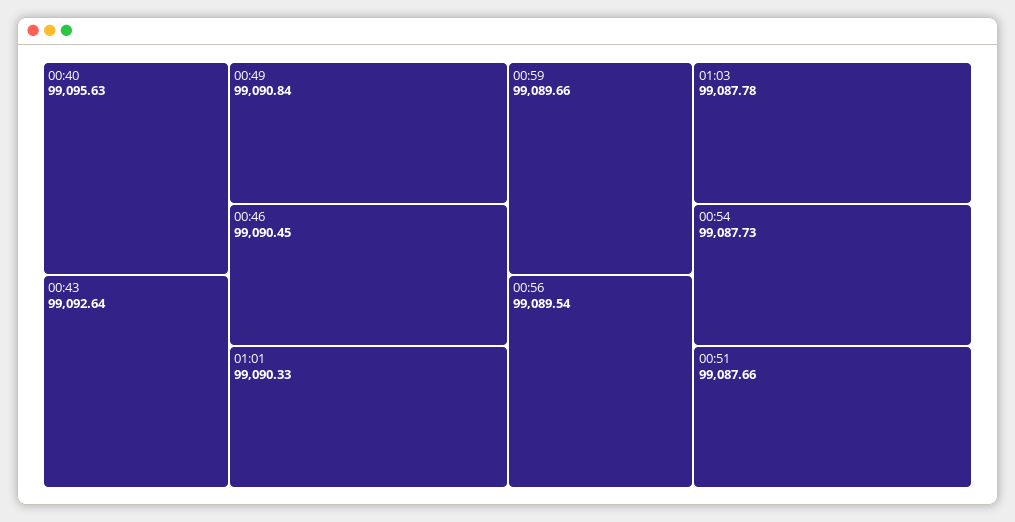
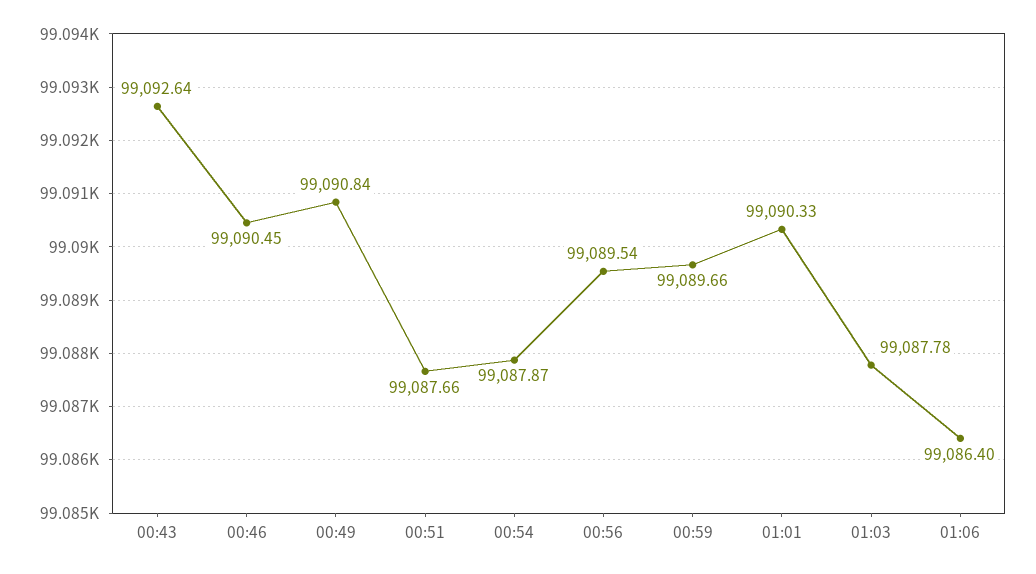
00:40: 99095.63 -> none
00:54: 99087.73 -> 99087.87
01:06: none -> 99086.4

